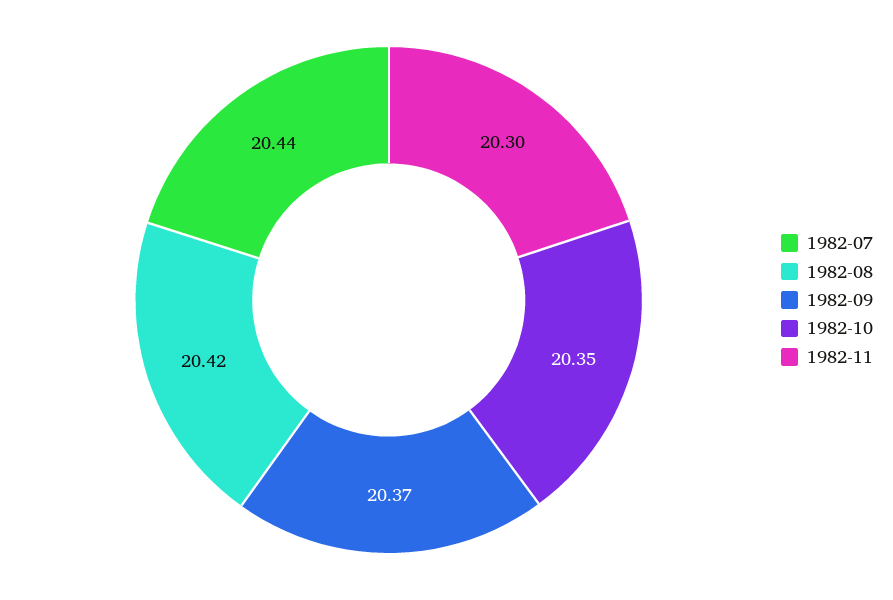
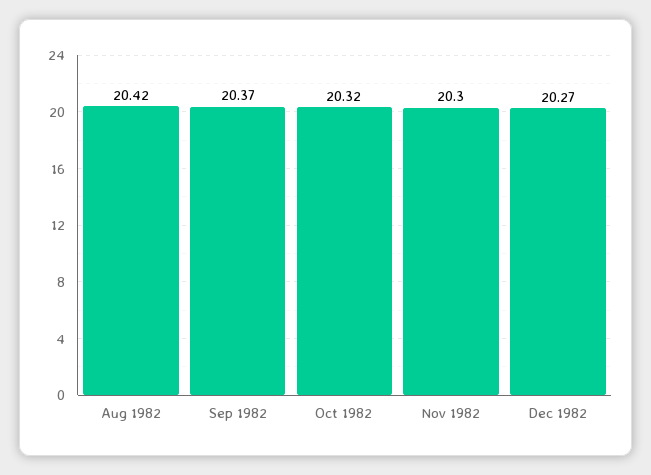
1982-07: 20.44 -> none
1982-10: 20.35 -> 20.32
Dec 1982: none -> 20.27

